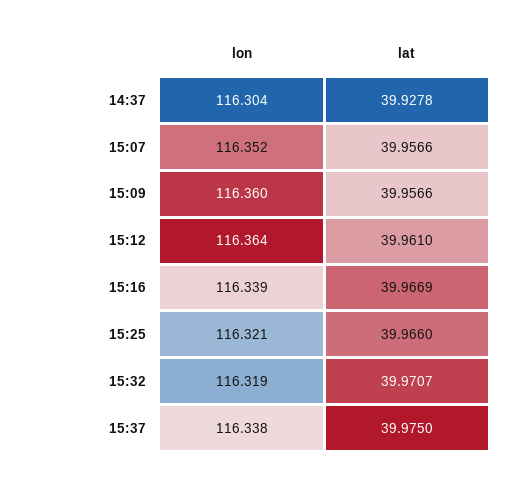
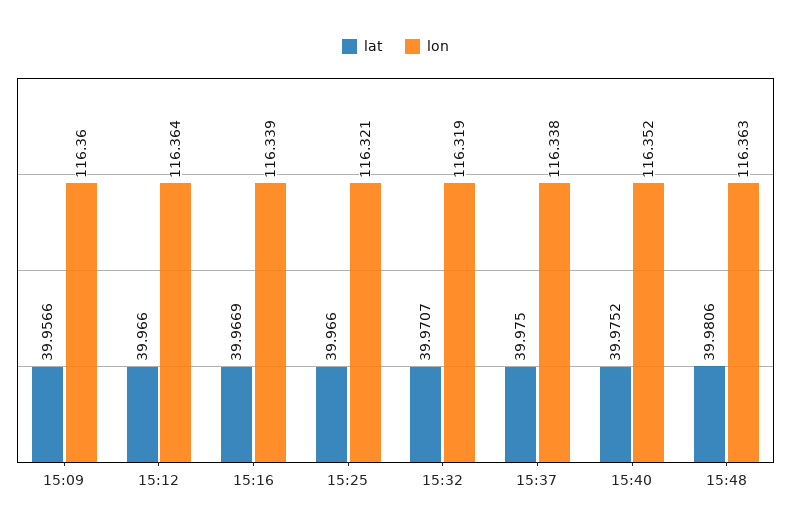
lon, 14:37: 116.304 -> none
lat, 14:37: 39.9278 -> none
lon, 15:07: 116.352 -> none
lat, 15:07: 39.9566 -> none
lat, 15:12: 39.961 -> 39.966
lat, 15:40: none -> 39.9752
lon, 15:40: none -> 116.352
lat, 15:48: none -> 39.9806
lon, 15:48: none -> 116.363

